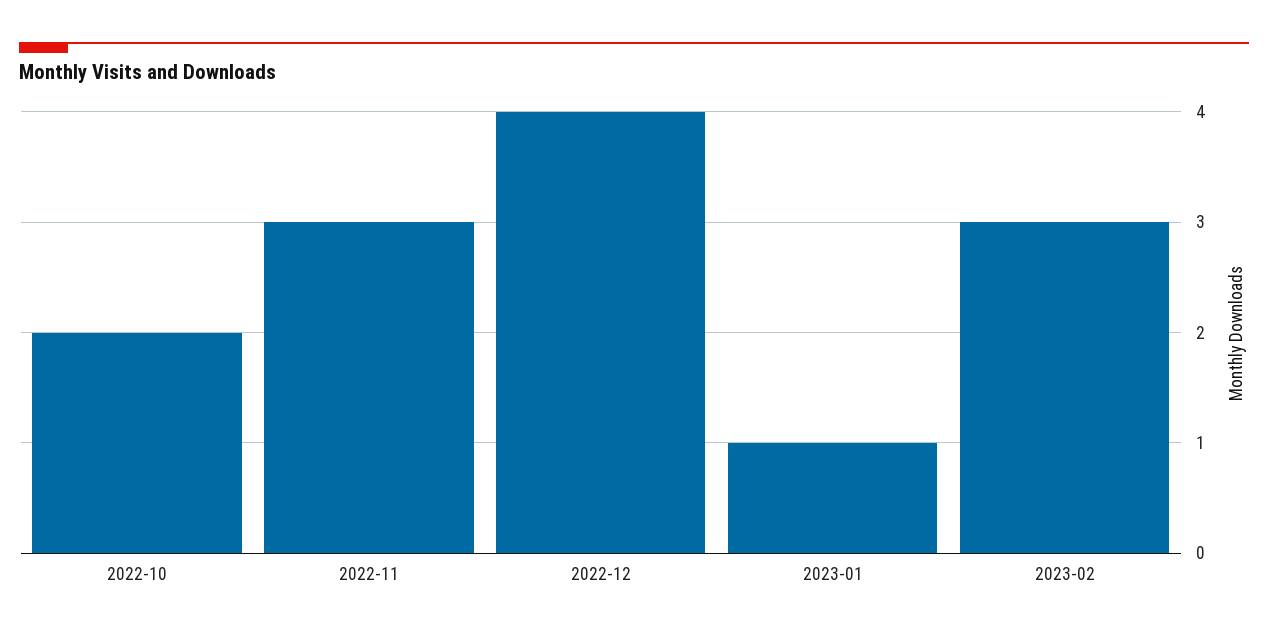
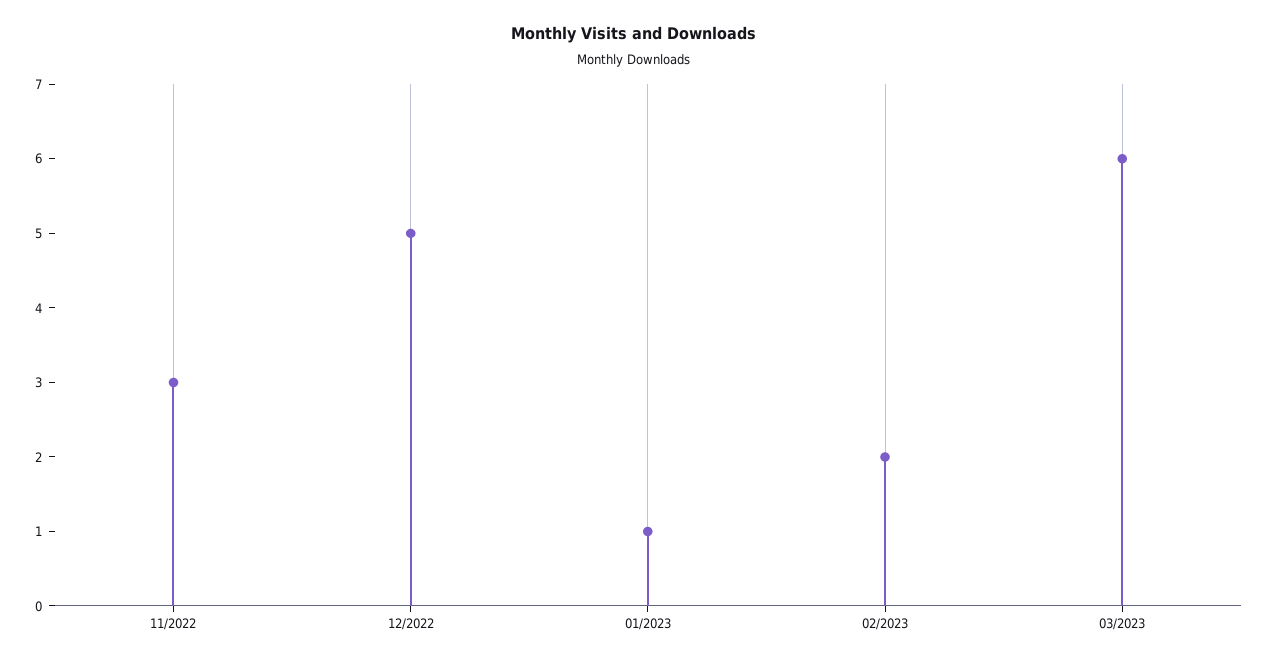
2022-10: 2 -> none
2022-12: 4 -> 5
2023-02: 3 -> 2
03/2023: none -> 6

